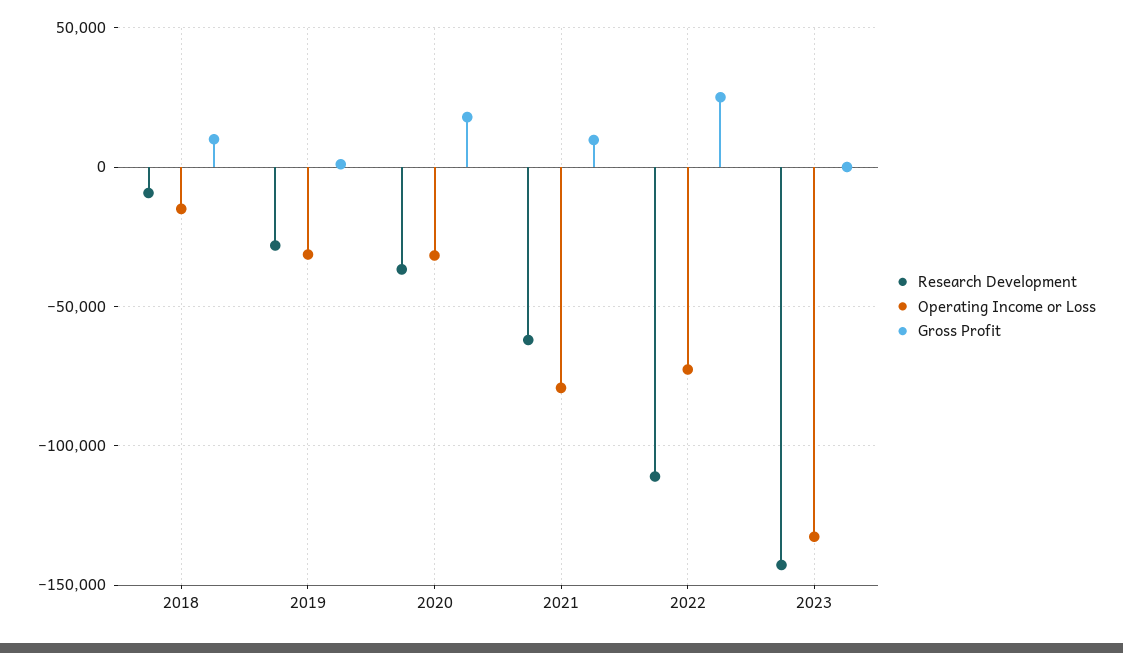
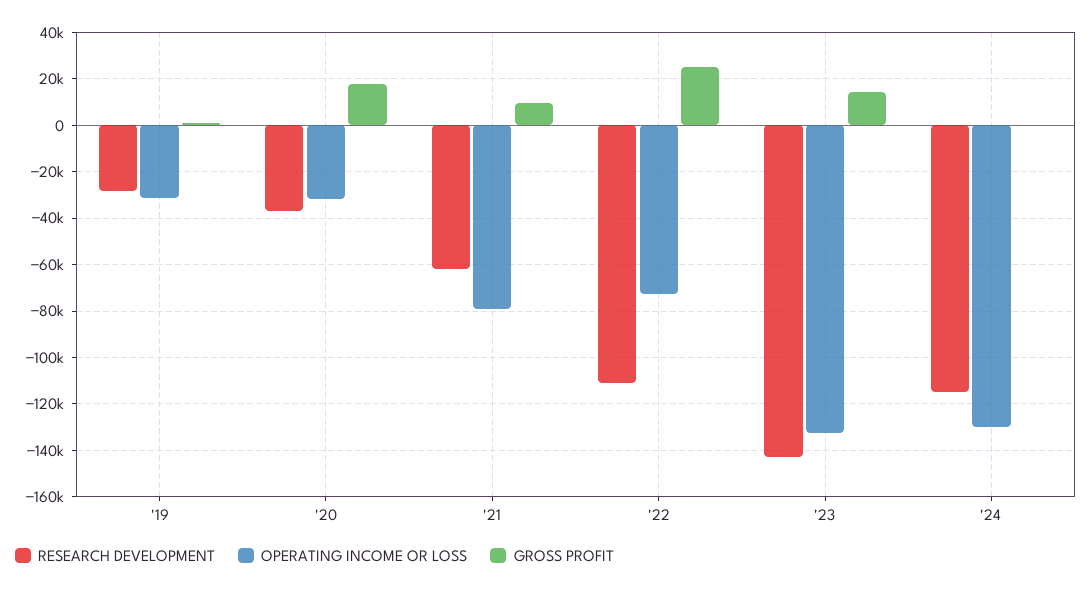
Research Development, 2018: -10000 -> none
Operating Income or Loss, 2018: -15000 -> none
Gross Profit, 2018: 10000 -> none
Gross Profit, 2023: 0 -> 15000
Research Development, '24: none -> -115000
Operating Income or Loss, '24: none -> -130000
Gross Profit, '24: none -> 0

